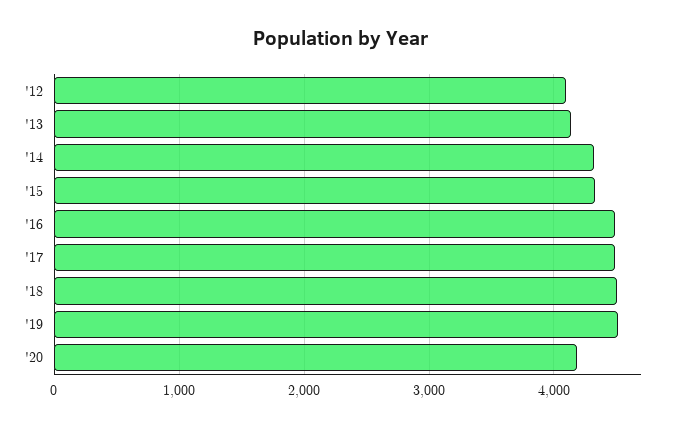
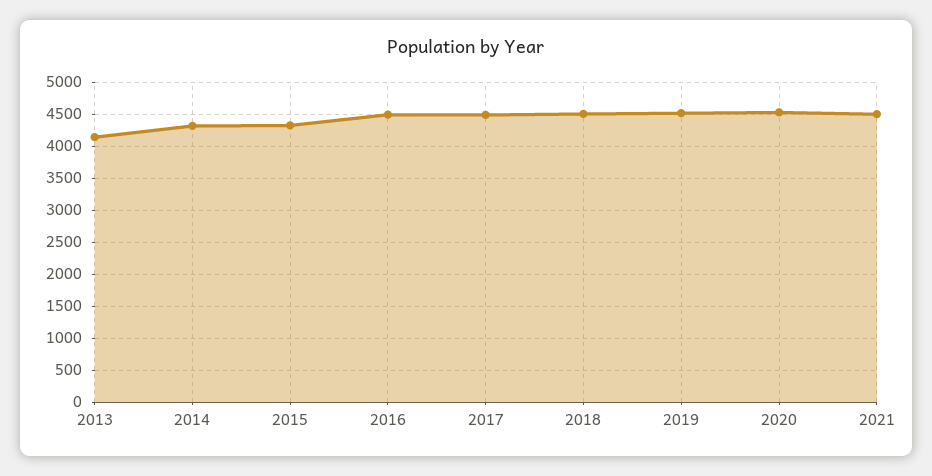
'12: 4100 -> none
'20: 4200 -> 4500
2021: none -> 4500

